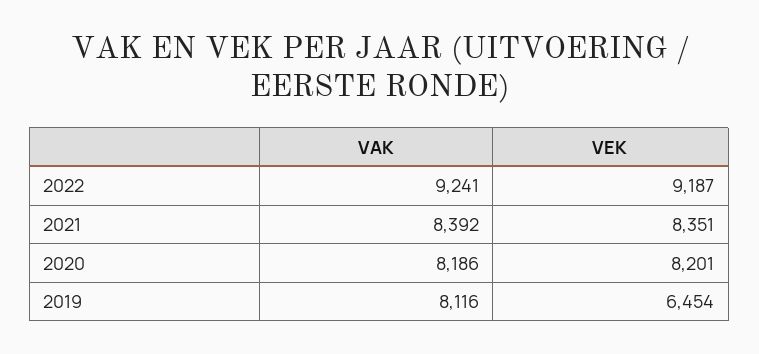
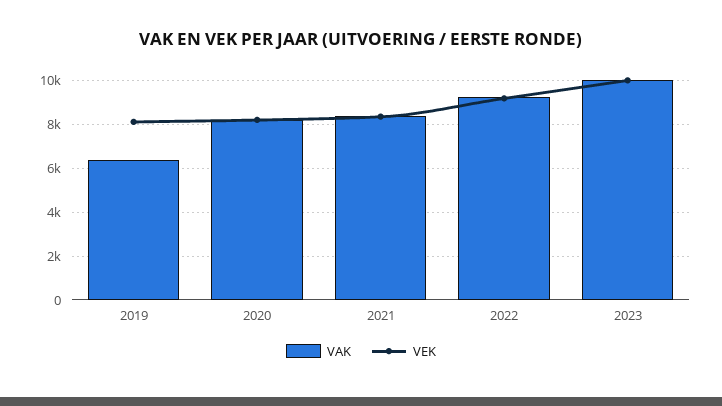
VAK, 2019: 8116 -> 6500
VEK, 2019: 6454 -> 8000
VAK, 2023: none -> 10000
VEK, 2023: none -> 10000

